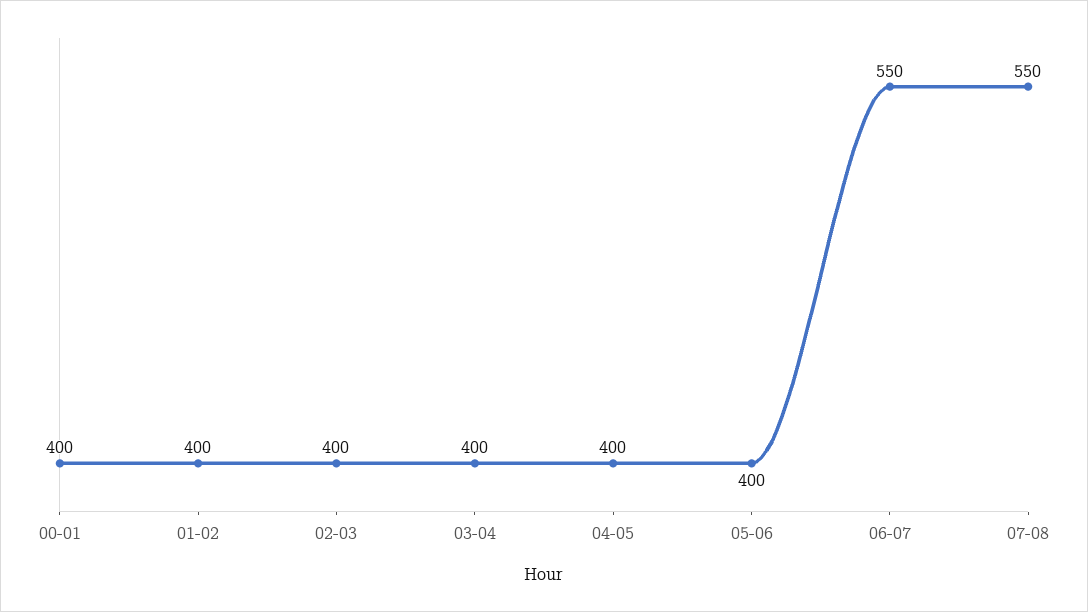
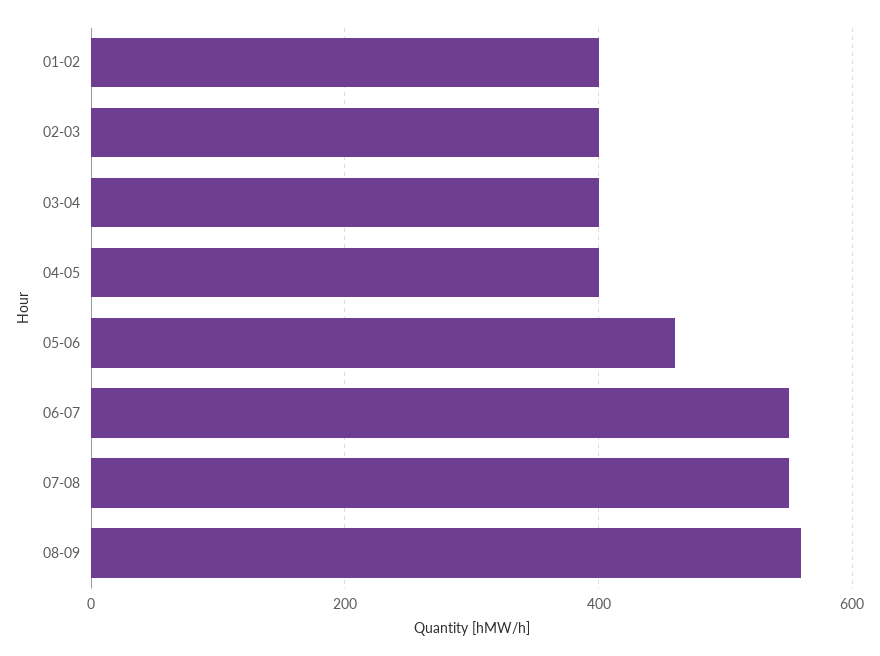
00-01: 400 -> none
05-06: 400 -> 460
08-09: none -> 560

